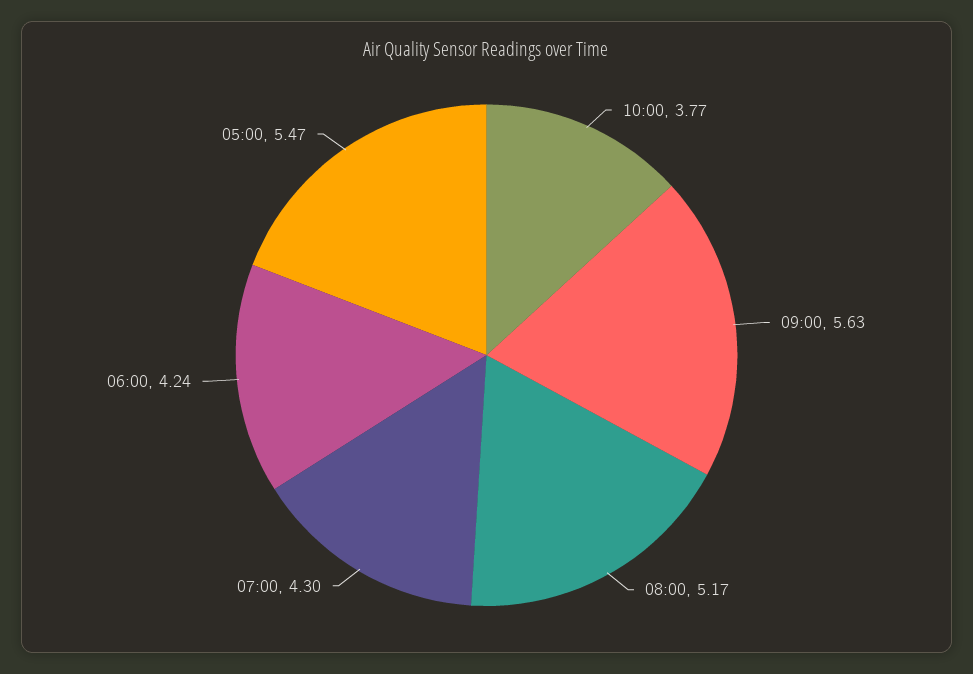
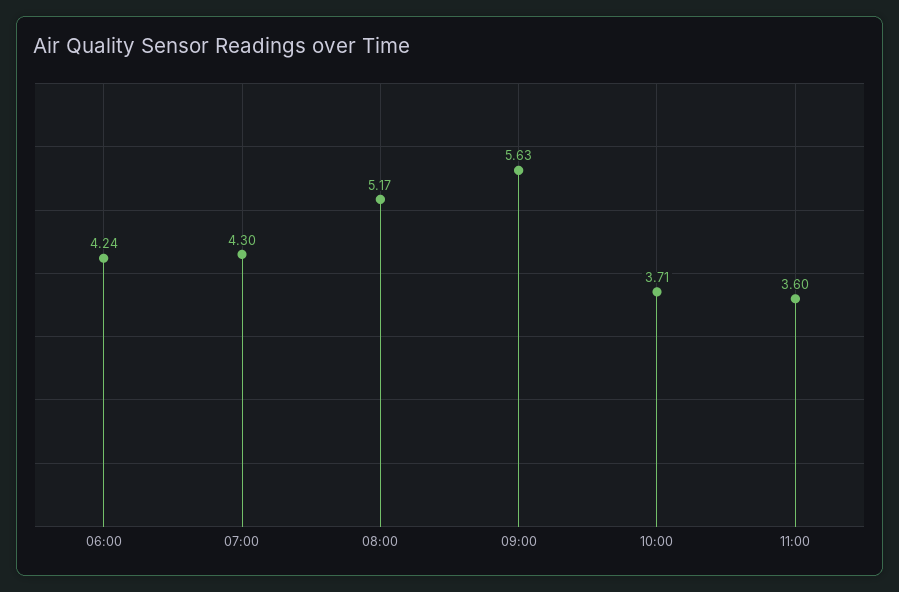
10:00: 3.77 -> 3.71
05:00: 5.47 -> none
11:00: none -> 3.6

